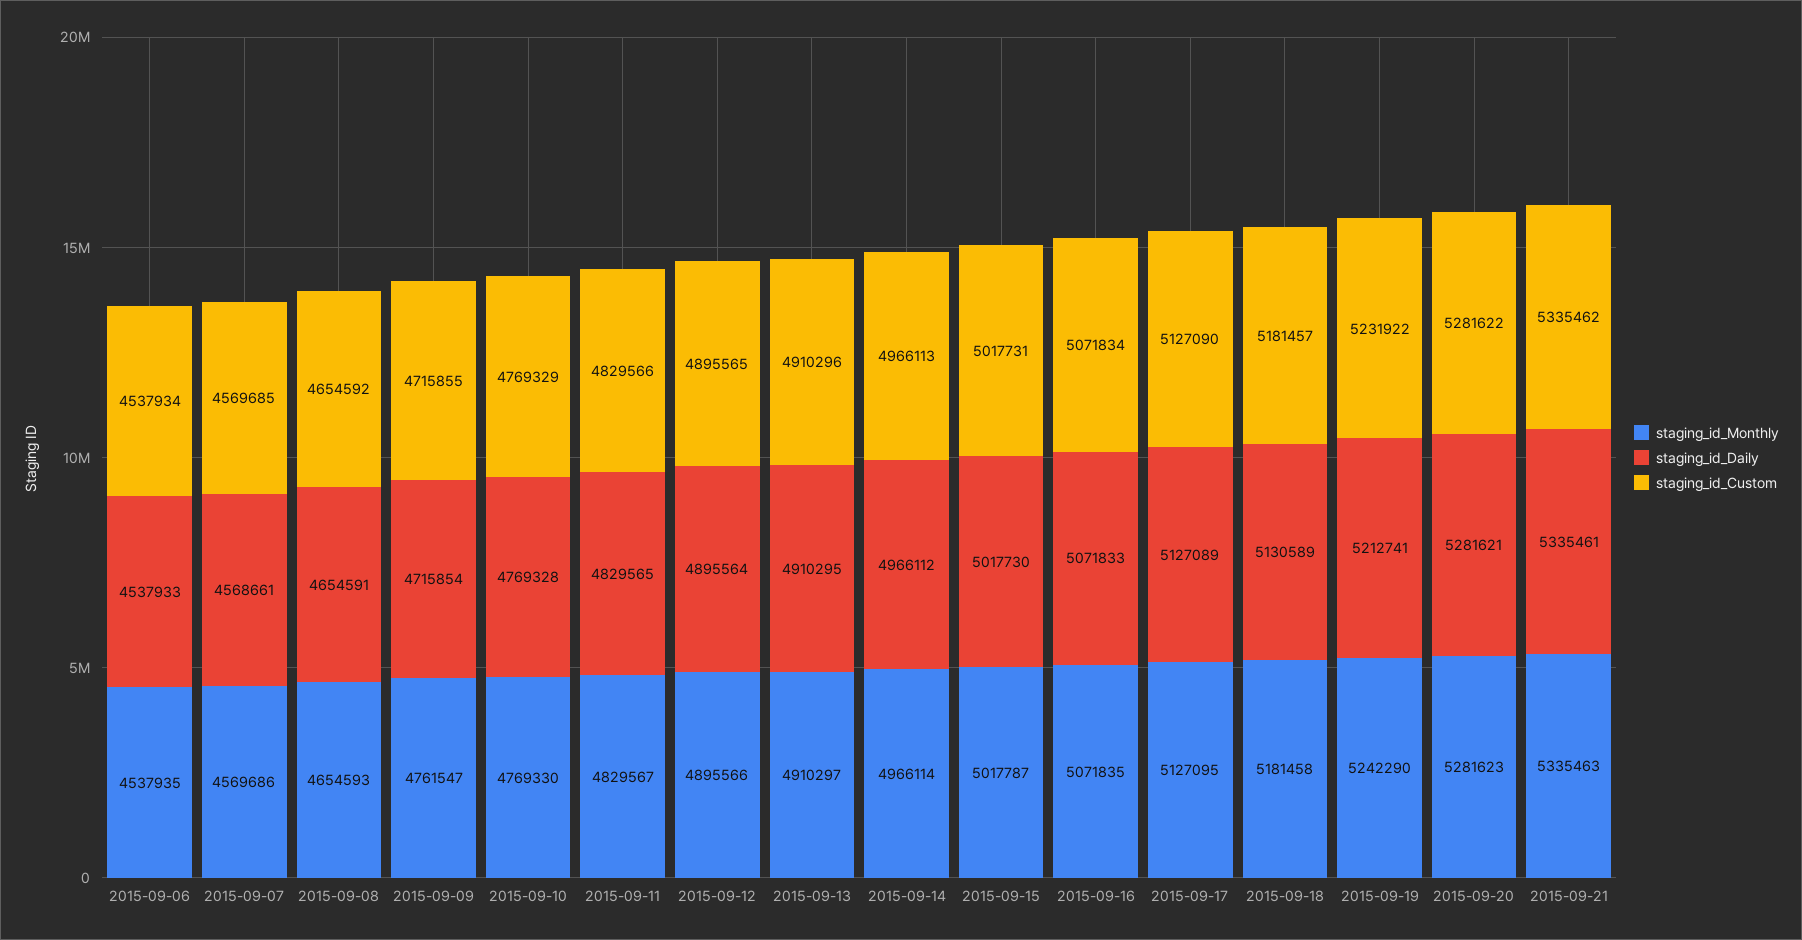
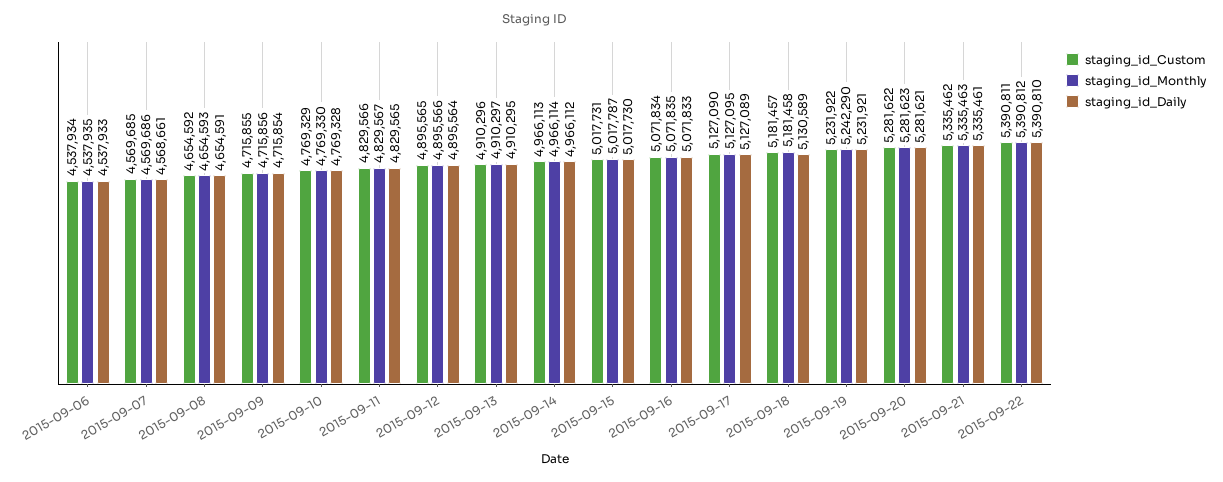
staging_id_Monthly, 2015-09-09: 4761547 -> 4715856
staging_id_Daily, 2015-09-19: 5212741 -> 5231921
staging_id_Custom, 2015-09-22: none -> 5390811
staging_id_Monthly, 2015-09-22: none -> 5390812
staging_id_Daily, 2015-09-22: none -> 5390810

